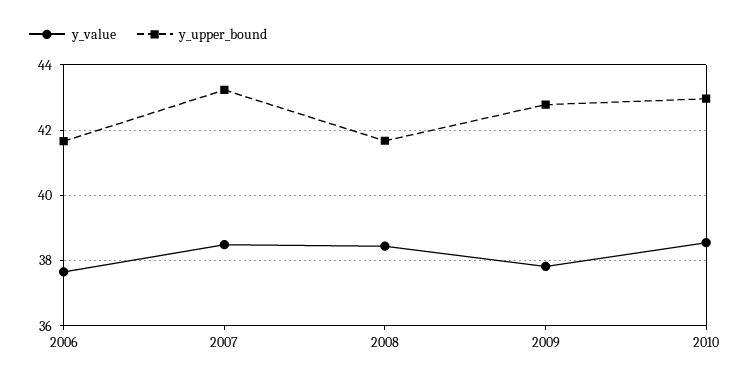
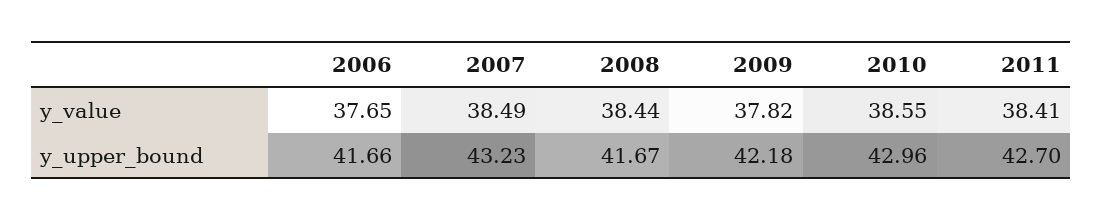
y_upper_bound, 2009: 42.8 -> 42.18
y_value, 2011: none -> 38.41
y_upper_bound, 2011: none -> 42.7

